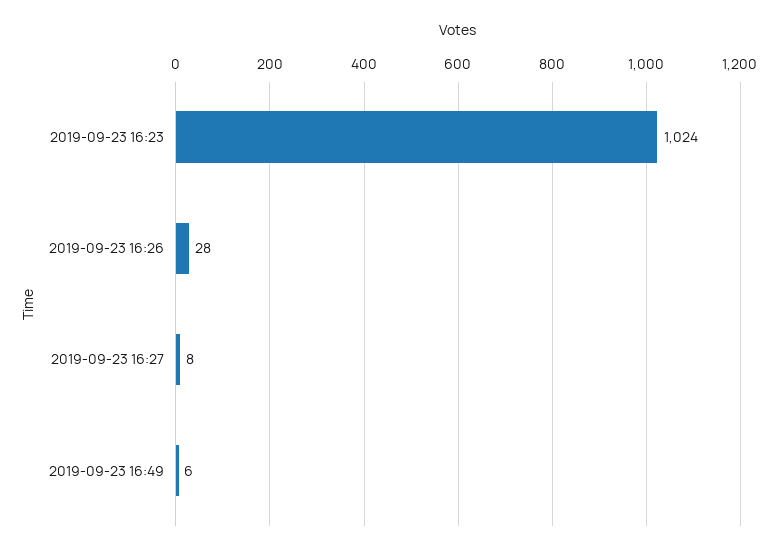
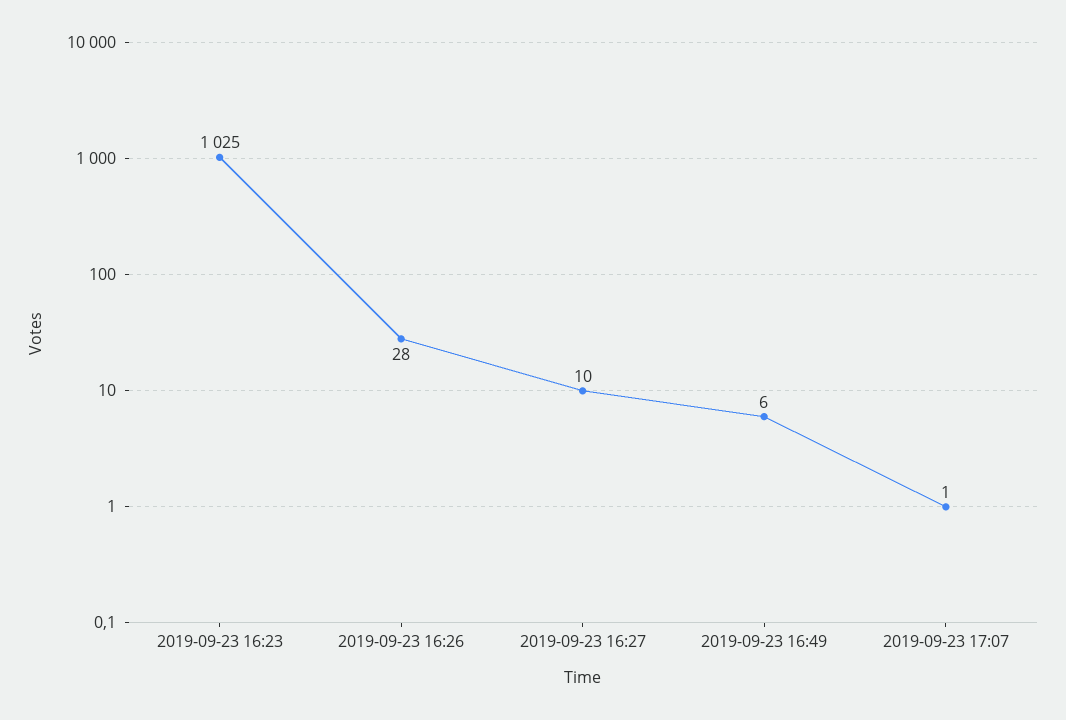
2019-09-23 16:23: 1024 -> 1025
2019-09-23 16:27: 8 -> 10
2019-09-23 17:07: none -> 1

